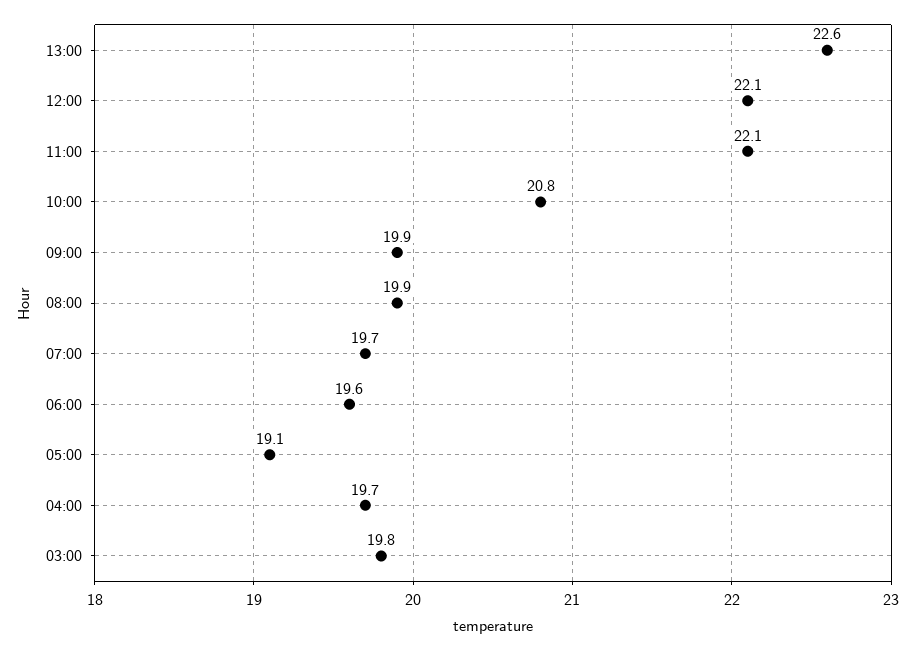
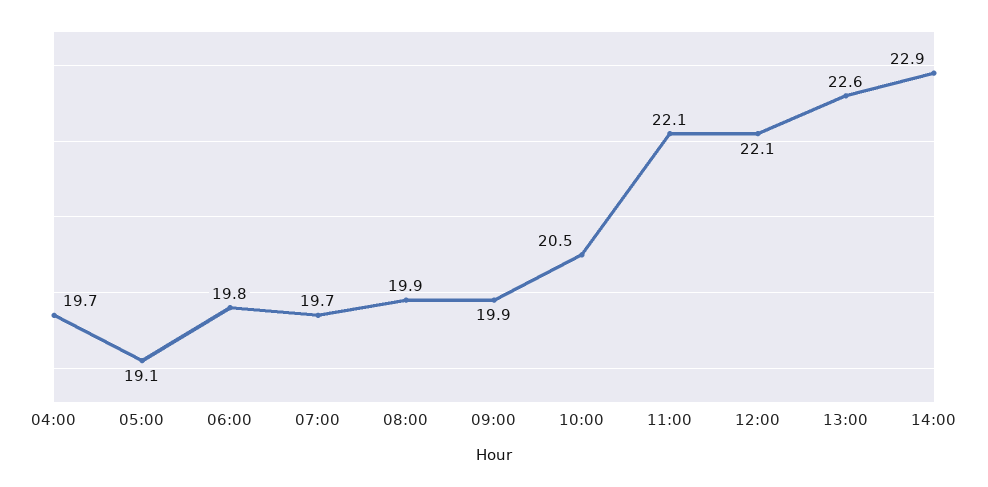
10:00: 20.8 -> 20.5
06:00: 19.6 -> 19.8
03:00: 19.8 -> none
14:00: none -> 22.9

